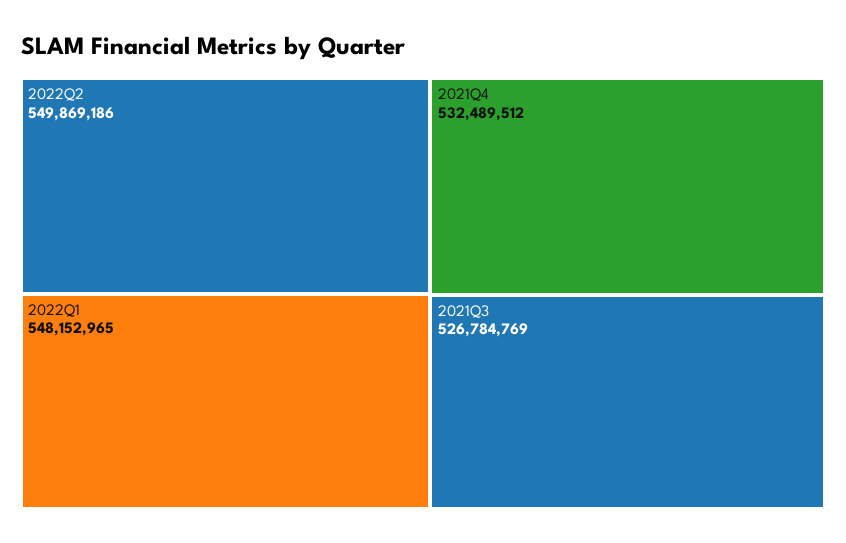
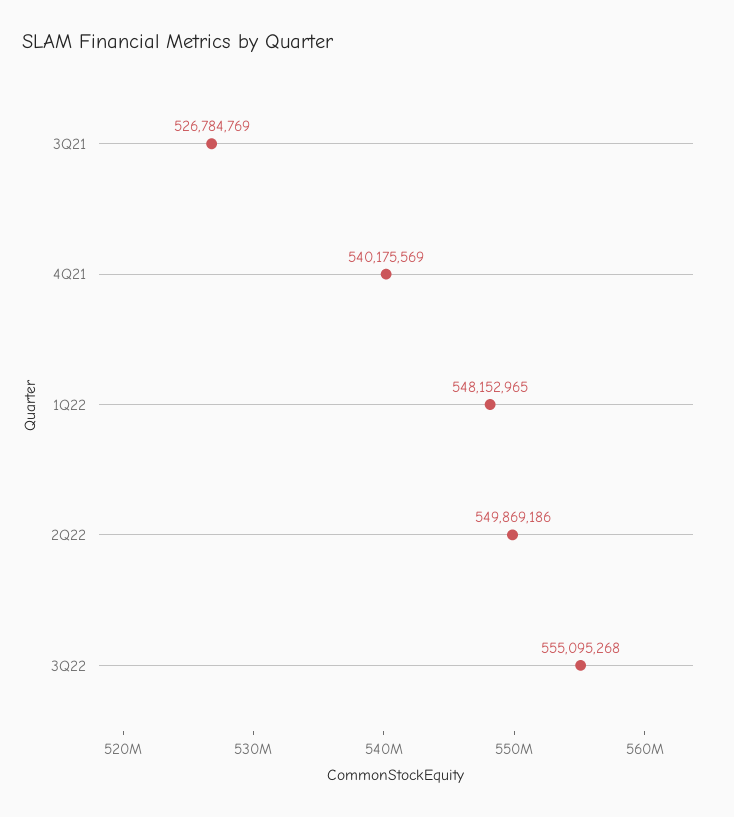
2021Q4: 532489512 -> 540175569
3Q22: none -> 555095268

